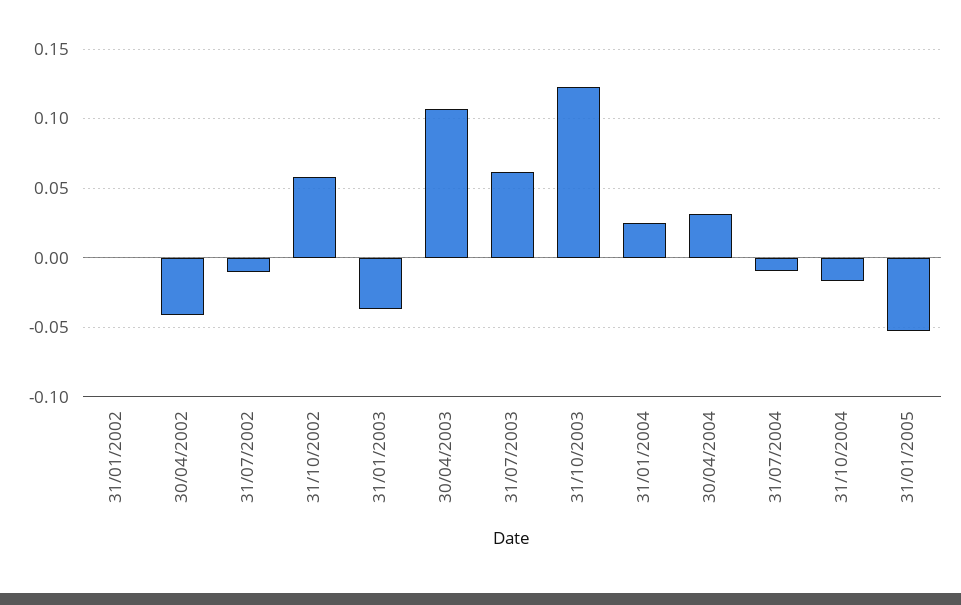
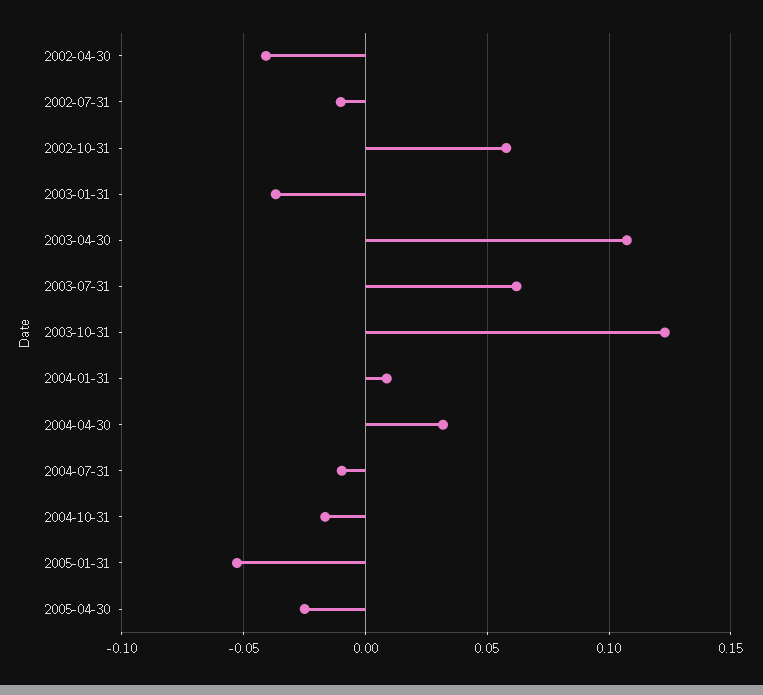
31/01/2002: 0 -> none
31/01/2004: 0.025 -> 0.01
2005-04-30: none -> -0.025

